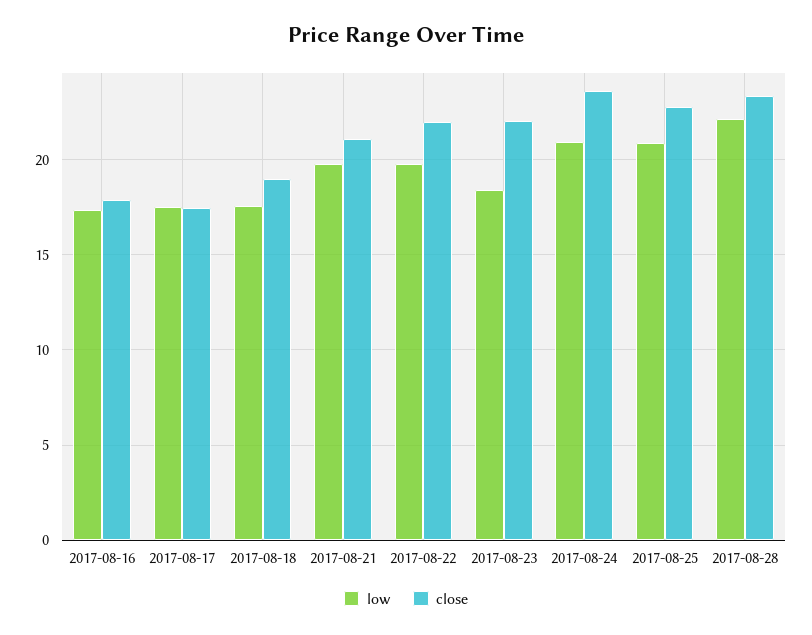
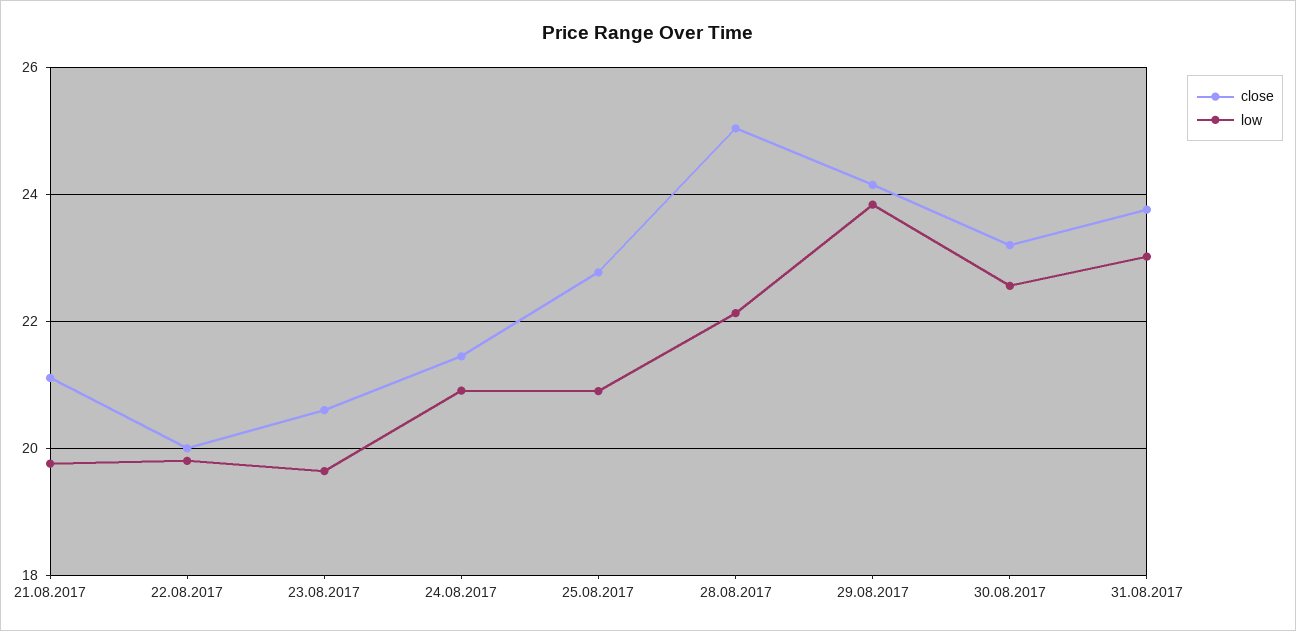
low, 2017-08-16: 17.5 -> none
close, 2017-08-16: 18 -> none
low, 2017-08-17: 17.5 -> none
close, 2017-08-17: 17.5 -> none
low, 2017-08-18: 17.5 -> none
close, 2017-08-18: 19 -> none
close, 2017-08-22: 22 -> 20
low, 2017-08-23: 18.5 -> 19.6
close, 2017-08-23: 22 -> 20.6
close, 2017-08-24: 23.5 -> 21.4
close, 2017-08-28: 23.5 -> 25
close, 29.08.2017: none -> 24.2
low, 29.08.2017: none -> 23.8
close, 30.08.2017: none -> 23.2
low, 30.08.2017: none -> 22.6
close, 31.08.2017: none -> 23.8
low, 31.08.2017: none -> 23

